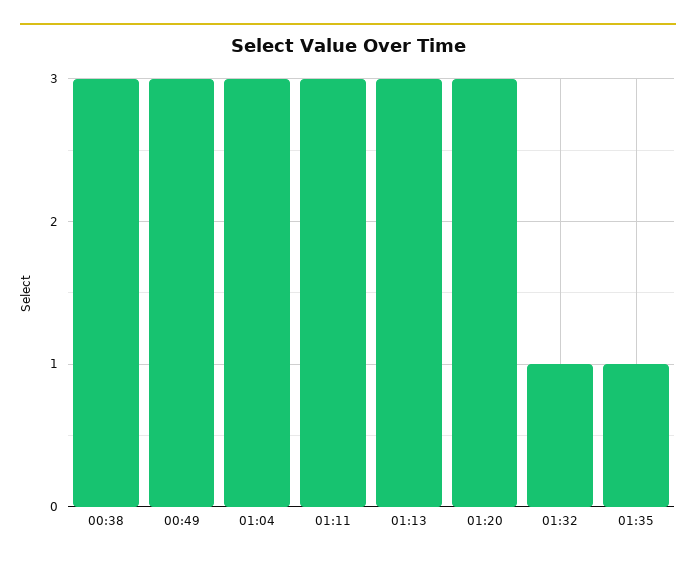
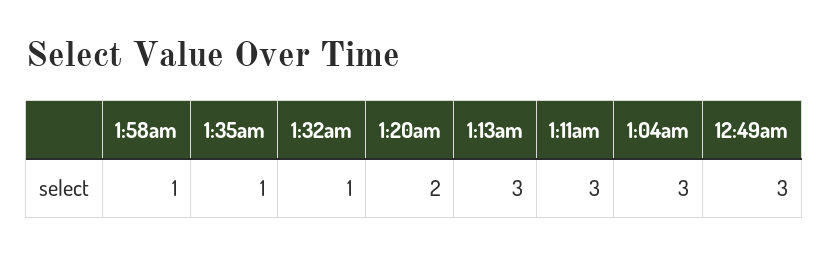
00:38: 3 -> none
01:20: 3 -> 2
1:58am: none -> 1

